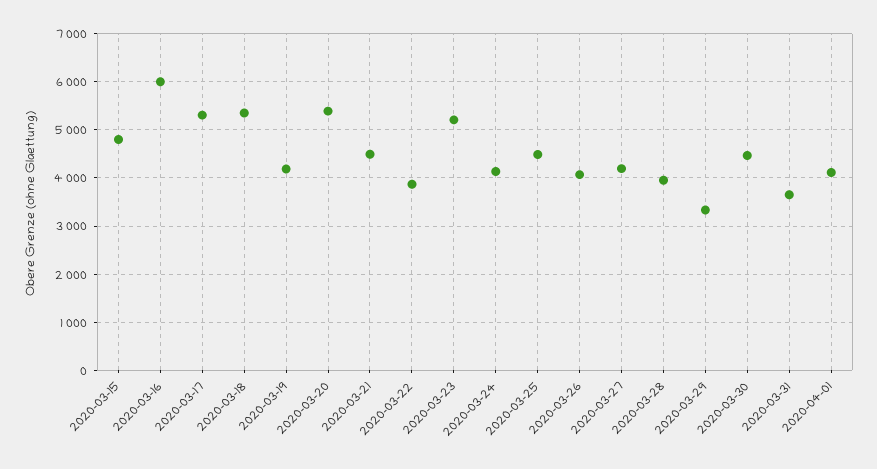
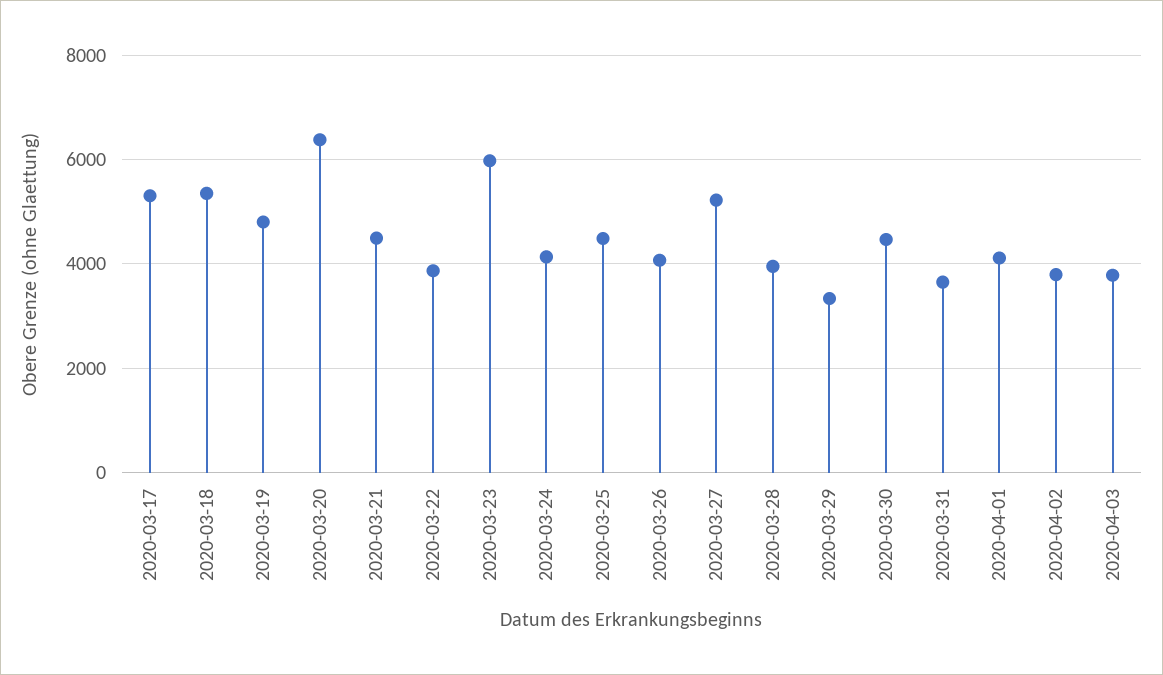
2020-03-15: 4800 -> none
2020-03-16: 6000 -> none
2020-03-19: 4200 -> 4800
2020-03-20: 5400 -> 6400
2020-03-23: 5200 -> 6000
2020-03-27: 4200 -> 5200
2020-04-02: none -> 3800
2020-04-03: none -> 3800

